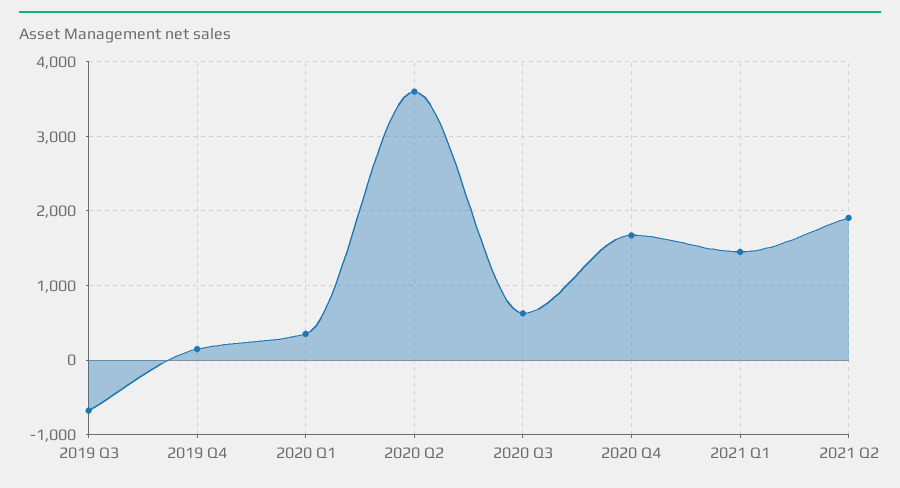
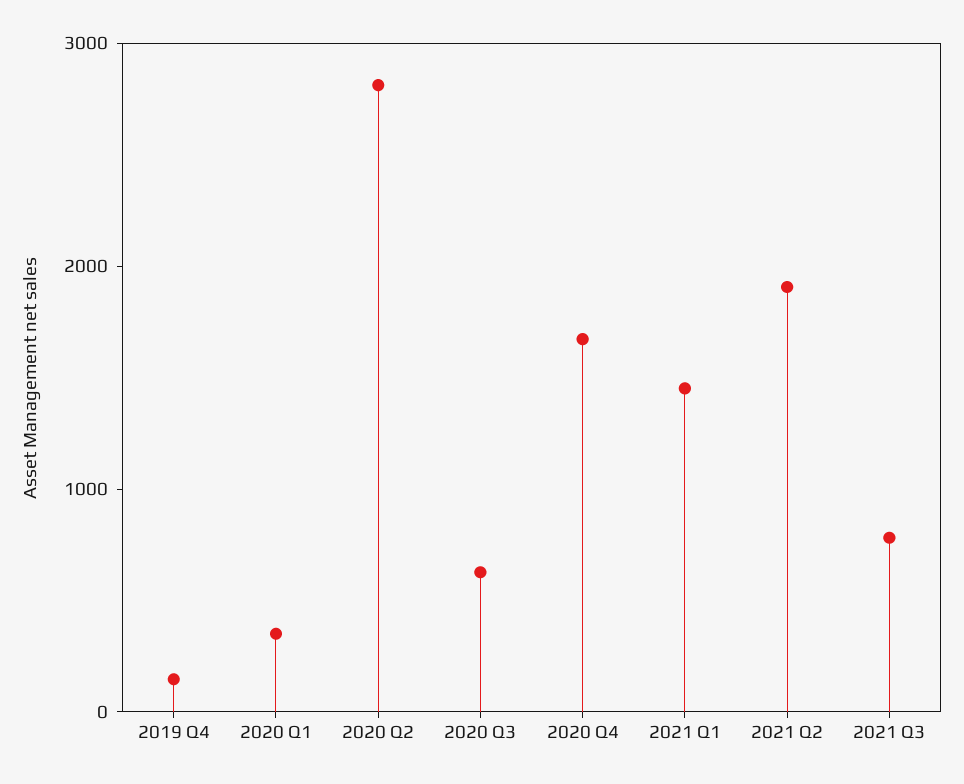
2019 Q3: -700 -> none
2020 Q2: 3600 -> 2800
2021 Q3: none -> 800

